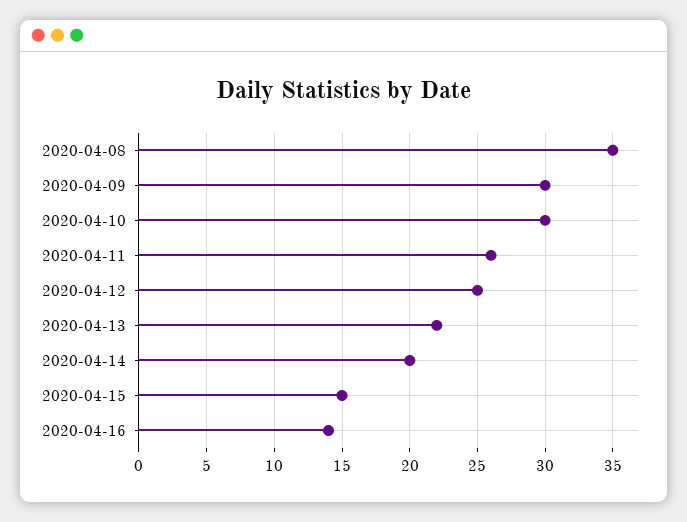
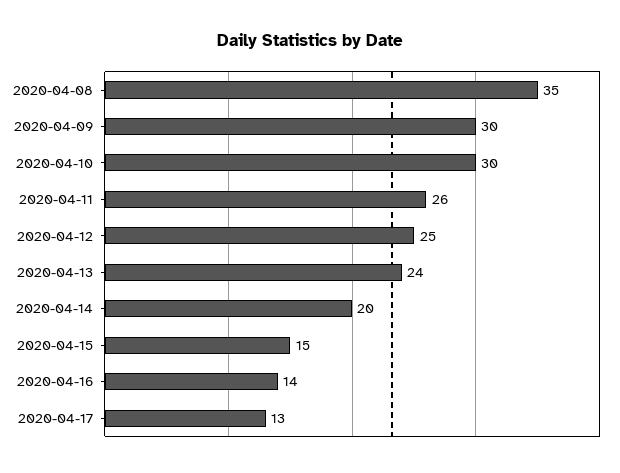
2020-04-13: 22 -> 24
2020-04-17: none -> 13

